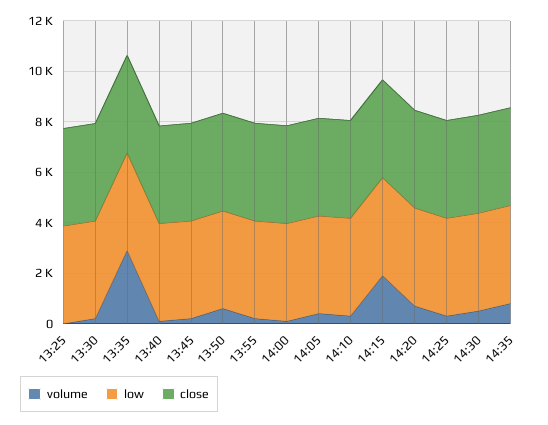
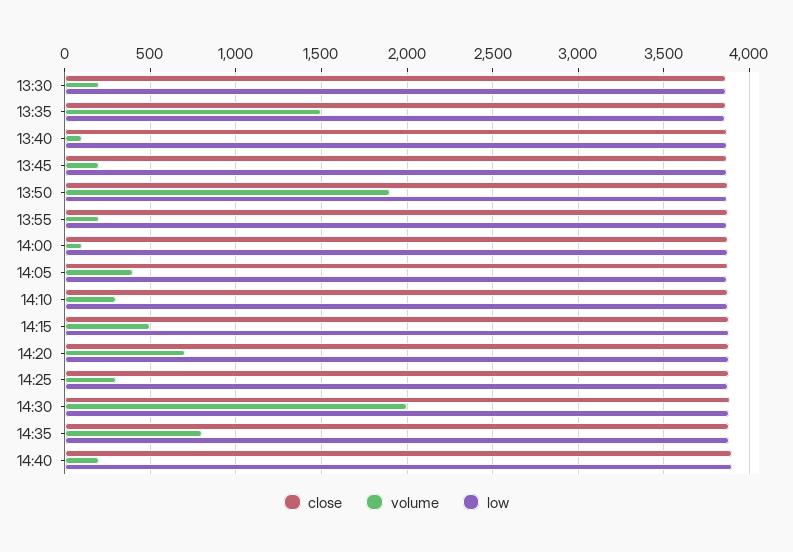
volume, 13:25: 0 -> none
low, 13:25: 4000 -> none
close, 13:25: 4000 -> none
volume, 13:35: 3000 -> 1500
volume, 13:50: 500 -> 1900
volume, 14:15: 2000 -> 500
volume, 14:30: 500 -> 2000
close, 14:40: none -> 3900
volume, 14:40: none -> 200
low, 14:40: none -> 3900

